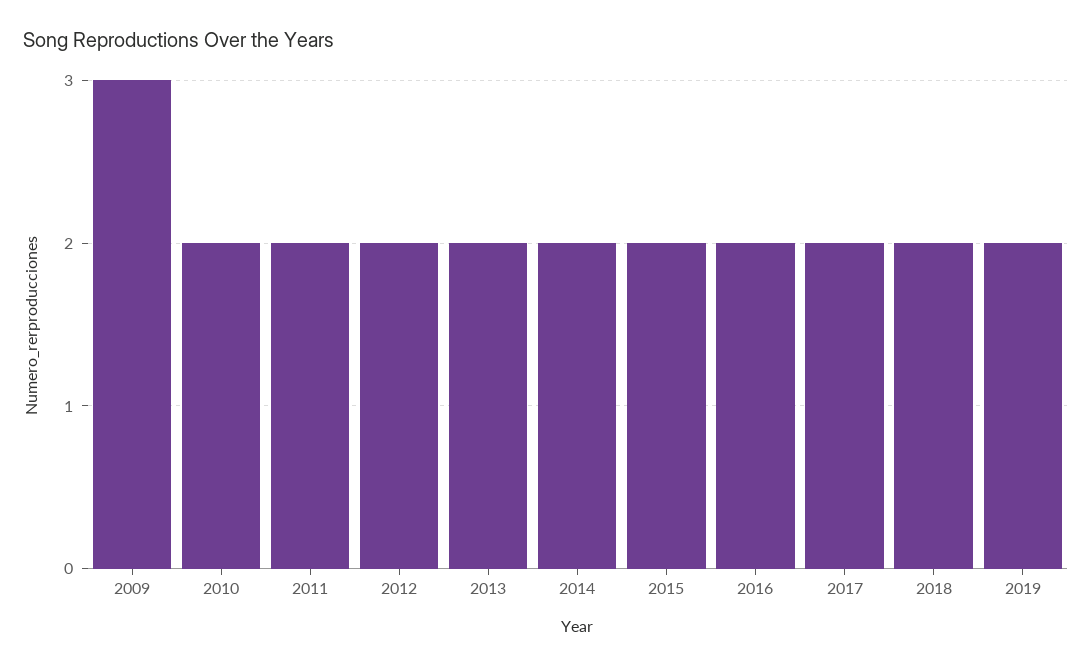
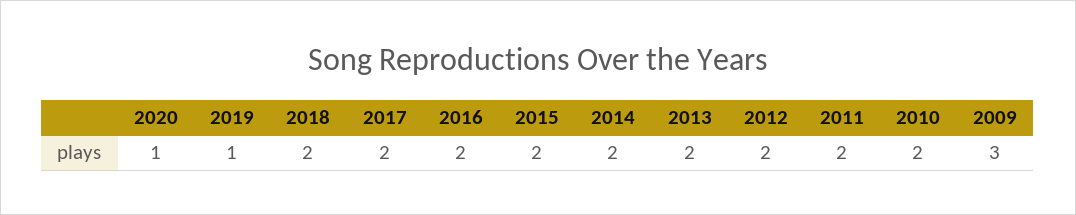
2019: 2 -> 1
2020: none -> 1

